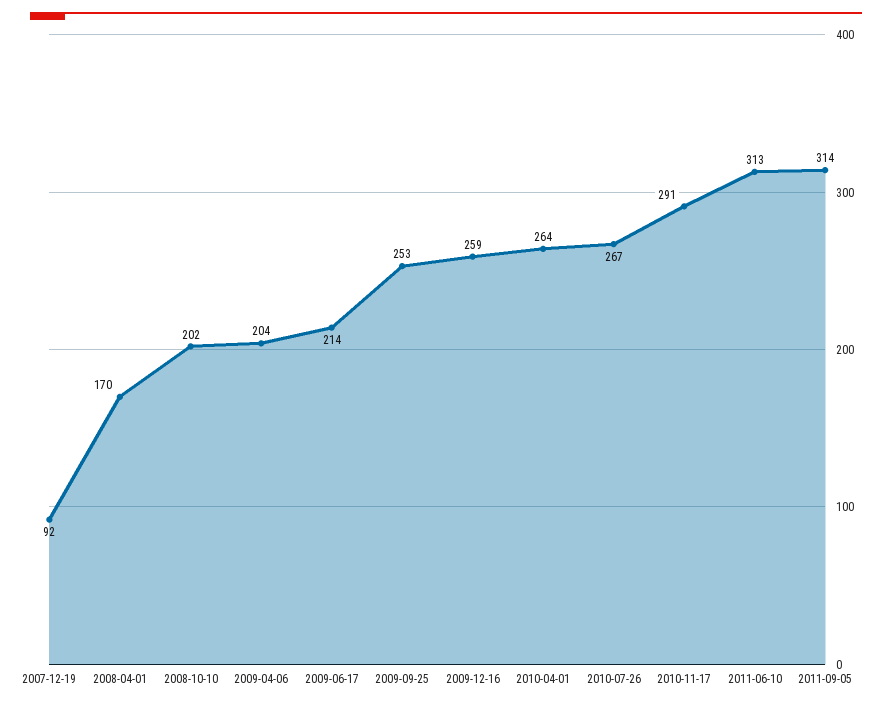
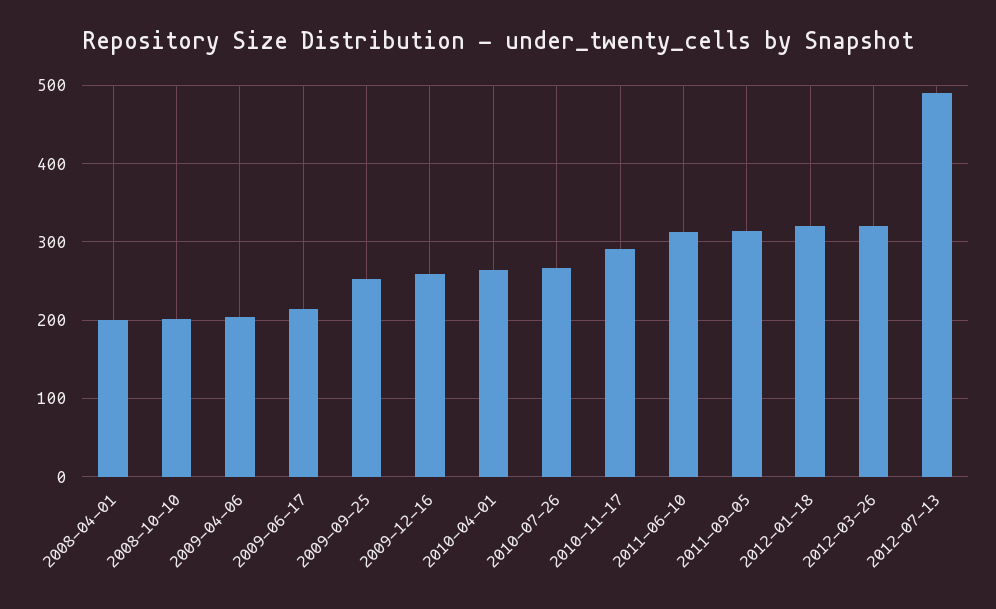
2007-12-19: 92 -> none
2008-04-01: 170 -> 200
2012-01-18: none -> 320
2012-03-26: none -> 320
2012-07-13: none -> 490

